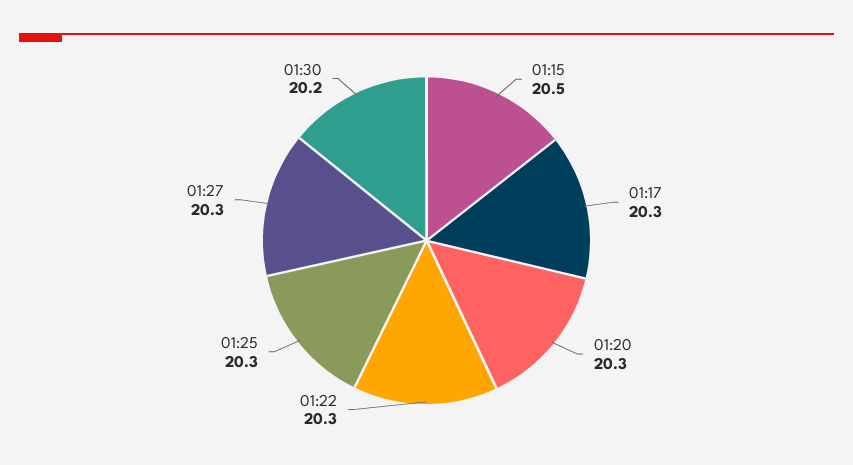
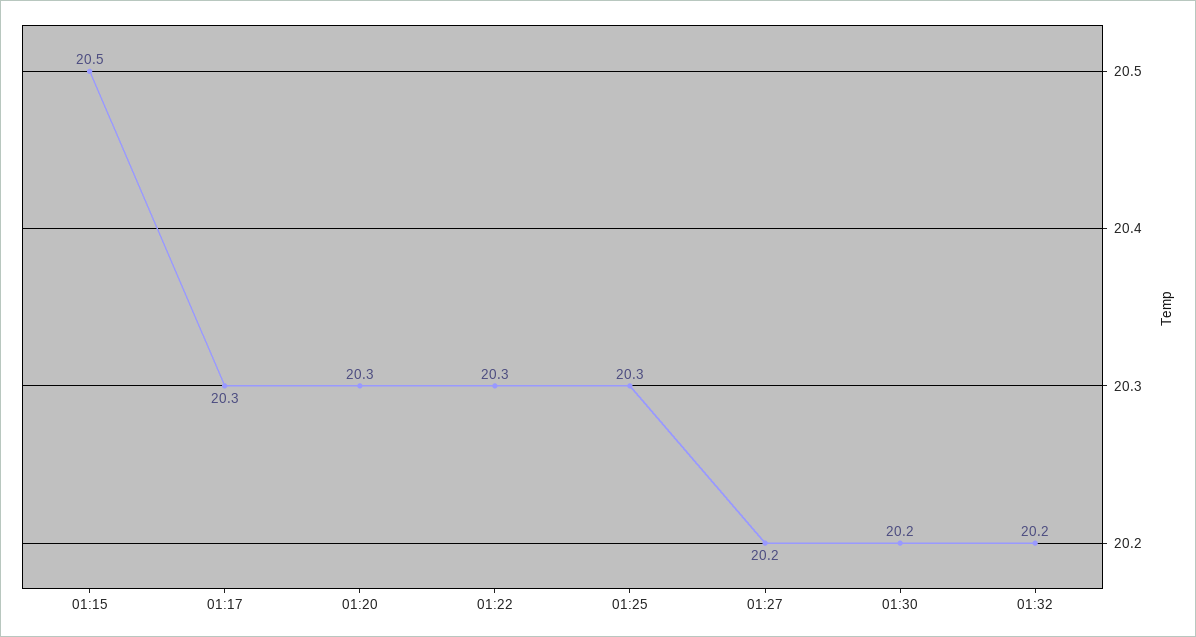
01:27: 20.3 -> 20.2
01:32: none -> 20.2

